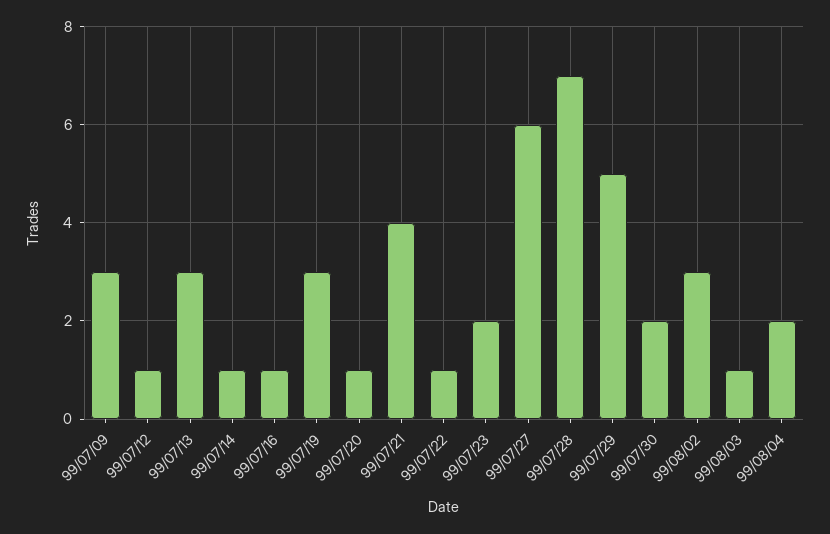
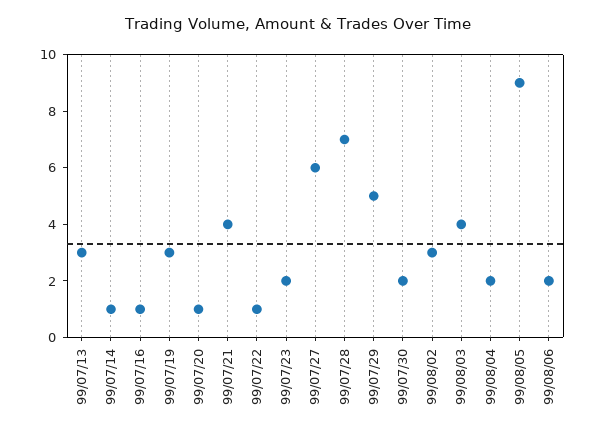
99/07/09: 3 -> none
99/07/12: 1 -> none
99/08/03: 1 -> 4
99/08/05: none -> 9
99/08/06: none -> 2

